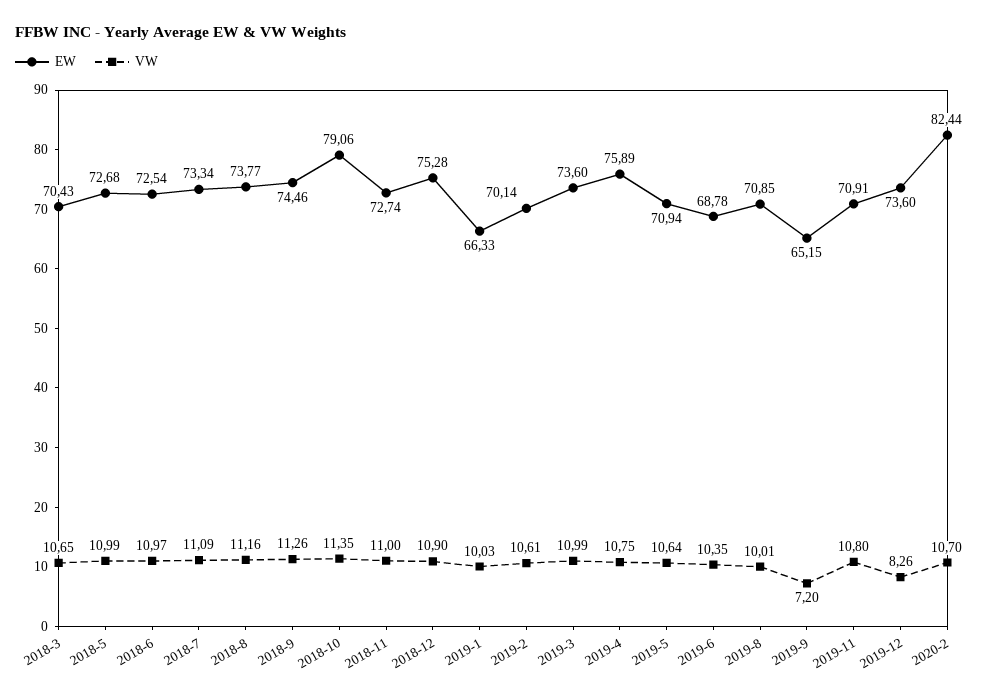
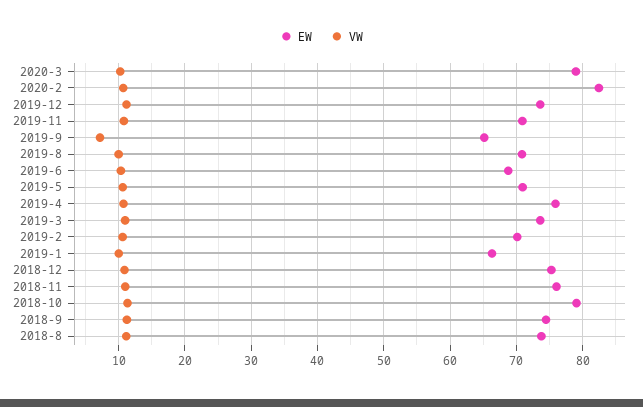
EW, 2018-3: 70.43 -> none
VW, 2018-3: 10.65 -> none
EW, 2018-5: 72.68 -> none
VW, 2018-5: 10.99 -> none
EW, 2018-6: 72.54 -> none
VW, 2018-6: 10.97 -> none
EW, 2018-7: 73.34 -> none
VW, 2018-7: 11.09 -> none
EW, 2018-11: 72.74 -> 76
VW, 2019-12: 8.26 -> 11
EW, 2020-3: none -> 79
VW, 2020-3: none -> 10

